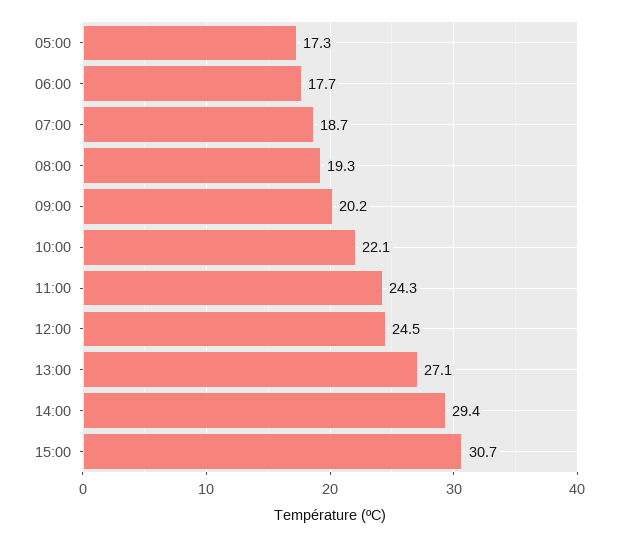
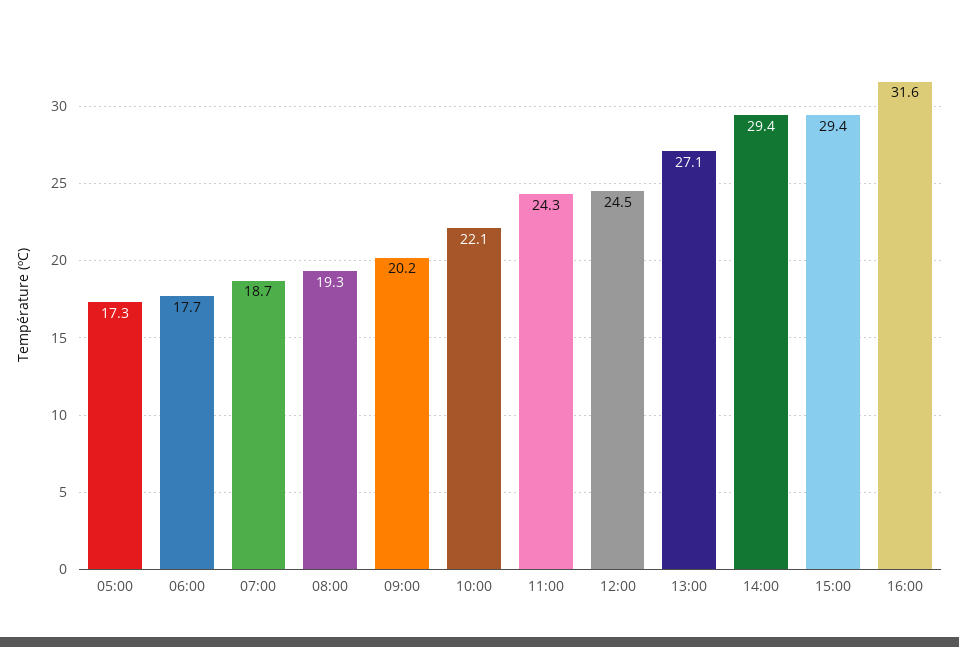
15:00: 30.7 -> 29.4
16:00: none -> 31.6

